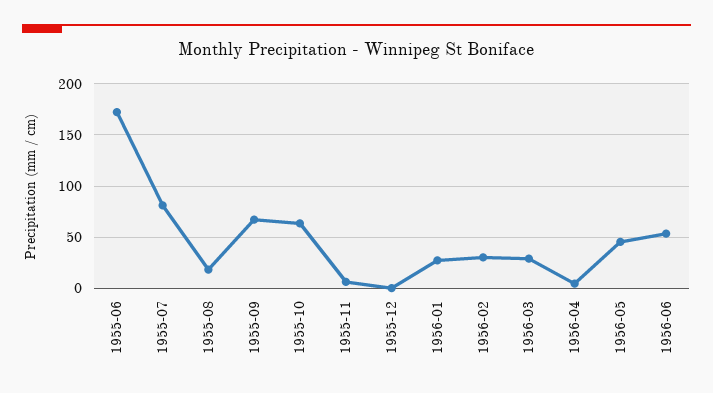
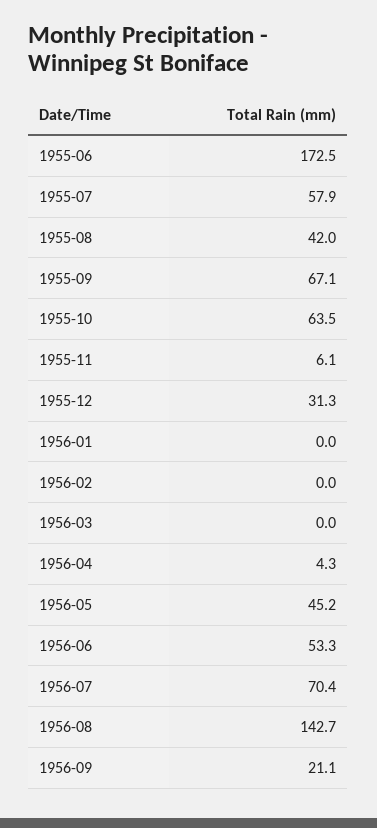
1955-07: 80 -> 57.9
1955-08: 20 -> 42
1955-12: 0 -> 31.3
1956-01: 30 -> 0
1956-02: 30 -> 0
1956-03: 30 -> 0
1956-07: none -> 70.4
1956-08: none -> 142.7
1956-09: none -> 21.1

